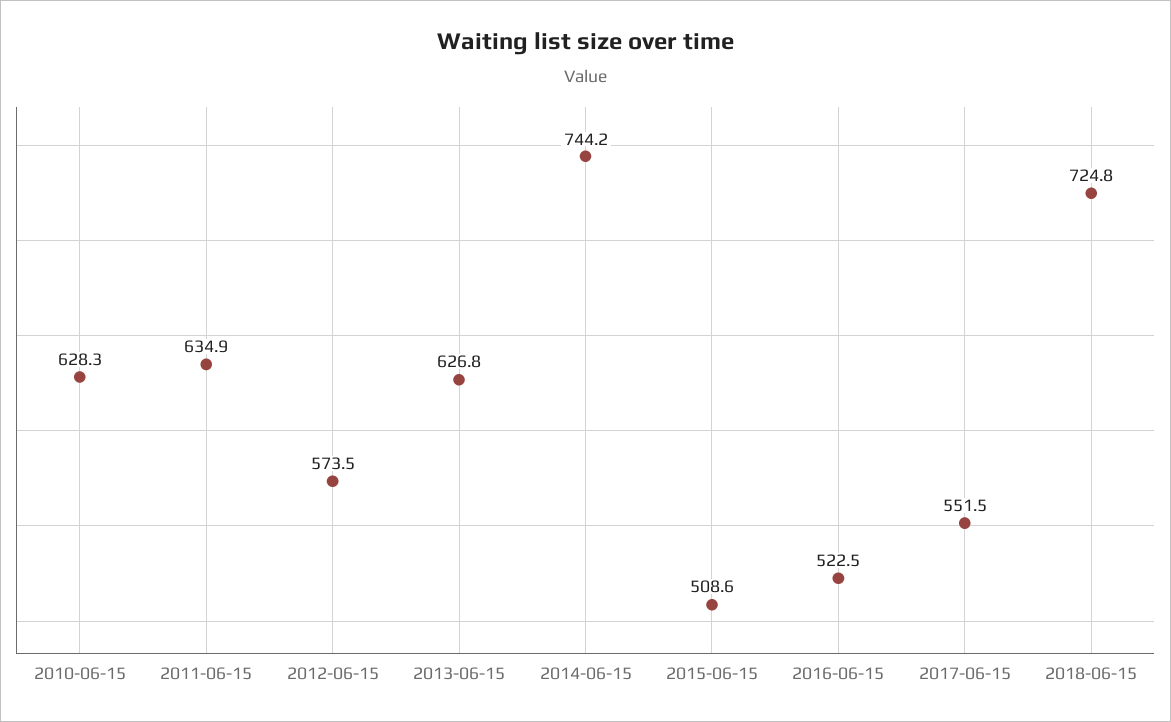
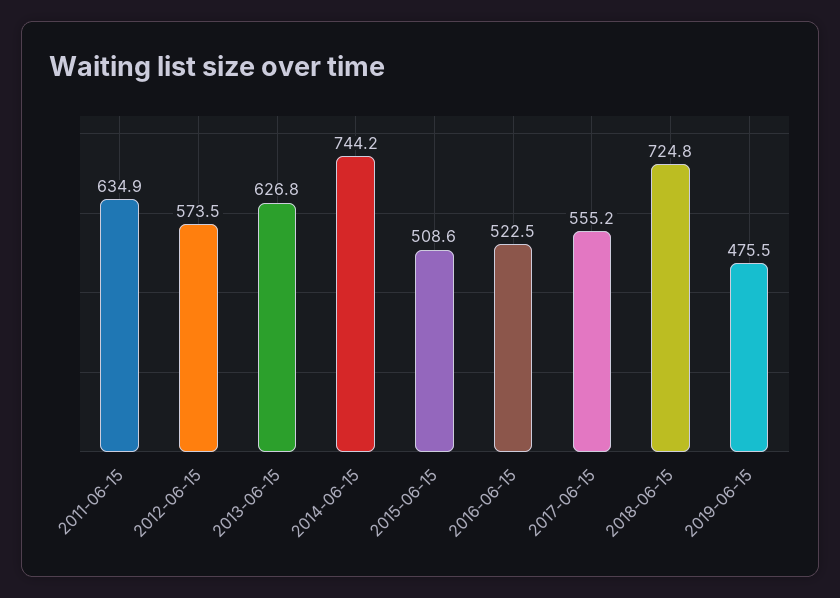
2010-06-15: 628.3 -> none
2017-06-15: 551.5 -> 555.2
2019-06-15: none -> 475.5

